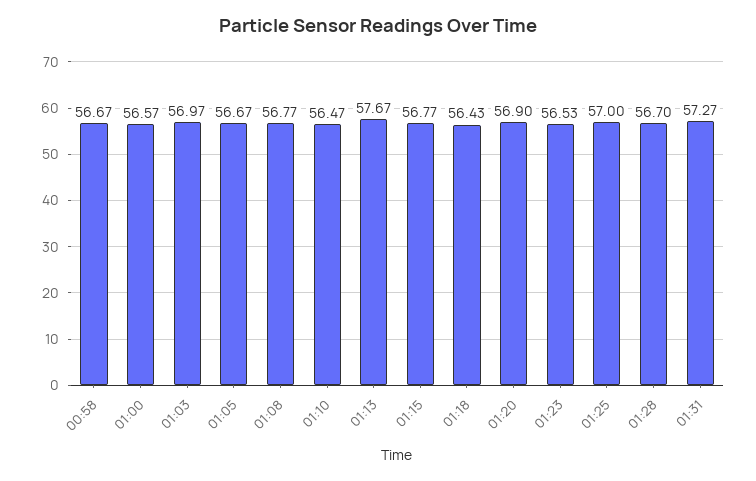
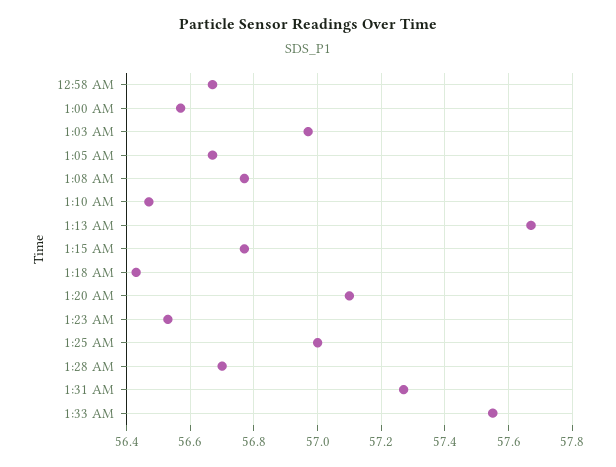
01:20: 56.9 -> 57.1
1:33 AM: none -> 57.55

